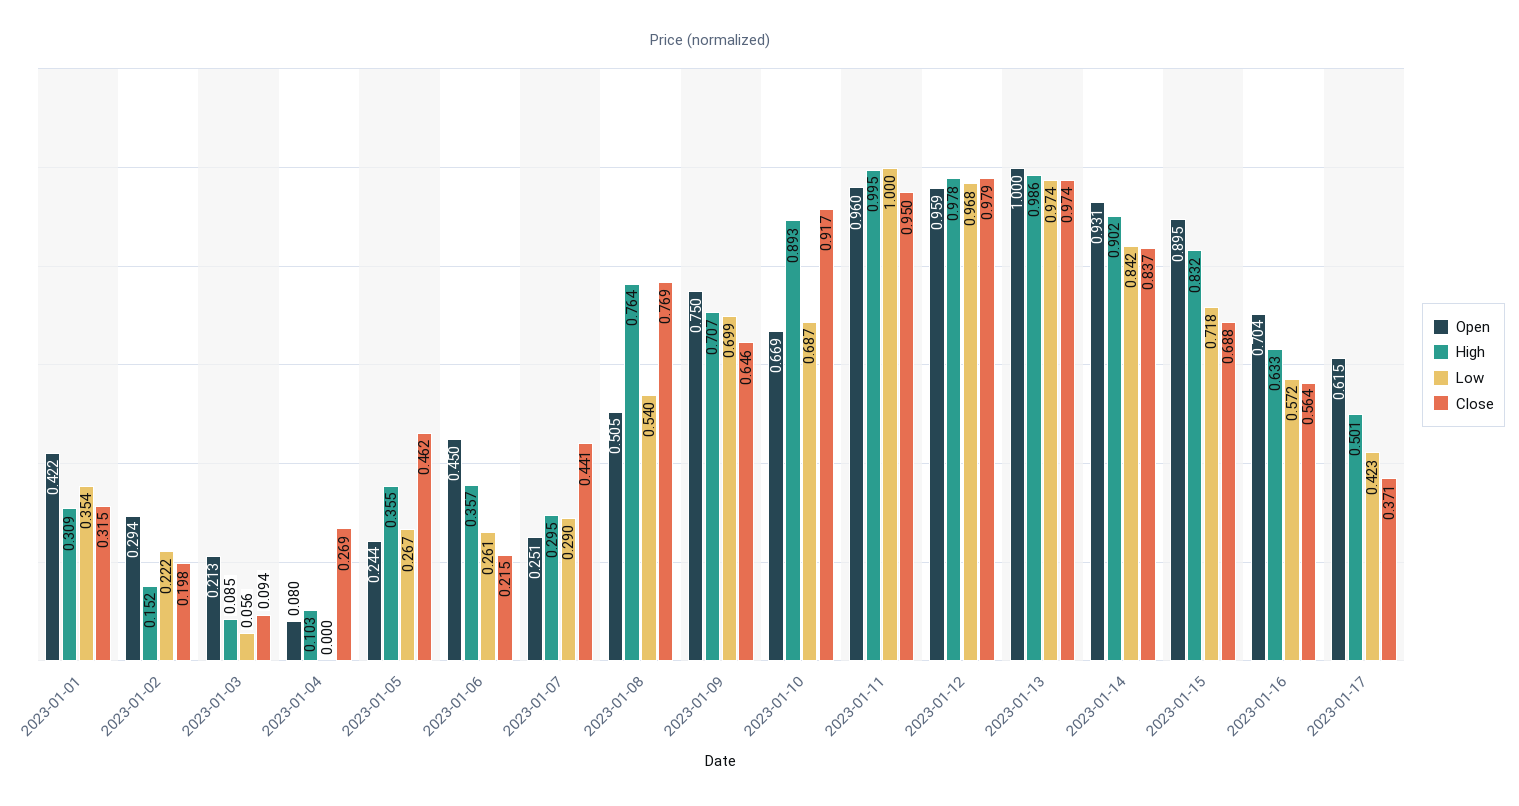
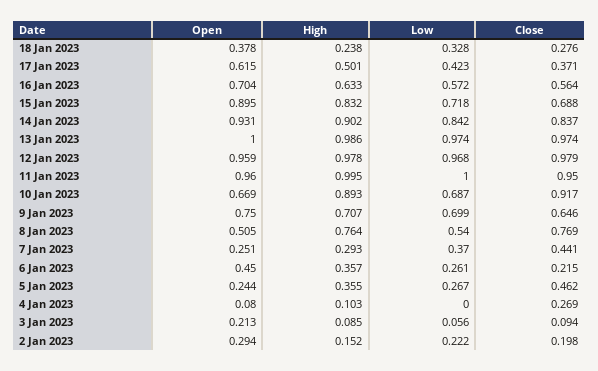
Open, 2023-01-01: 0.422 -> none
High, 2023-01-01: 0.309 -> none
Low, 2023-01-01: 0.354 -> none
Close, 2023-01-01: 0.315 -> none
High, 2023-01-07: 0.295 -> 0.293
Low, 2023-01-07: 0.29 -> 0.37
Open, 18 Jan 2023: none -> 0.378
High, 18 Jan 2023: none -> 0.238
Low, 18 Jan 2023: none -> 0.328
Close, 18 Jan 2023: none -> 0.276

